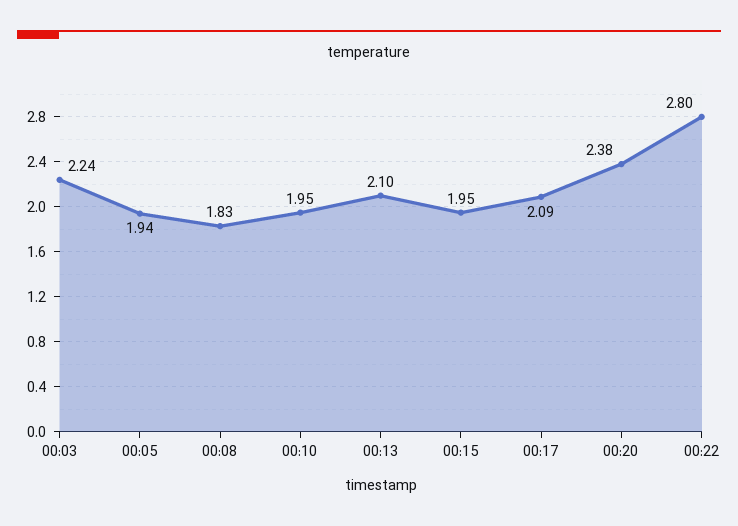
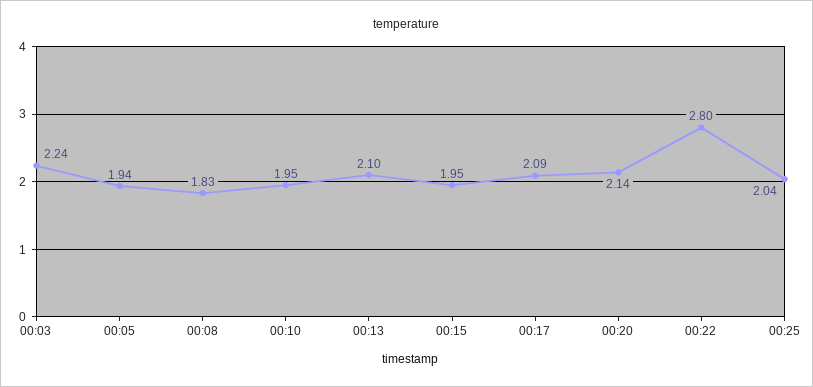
00:20: 2.38 -> 2.14
00:25: none -> 2.04

